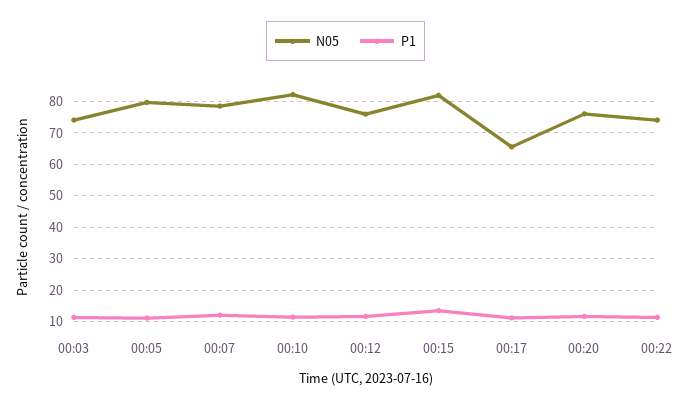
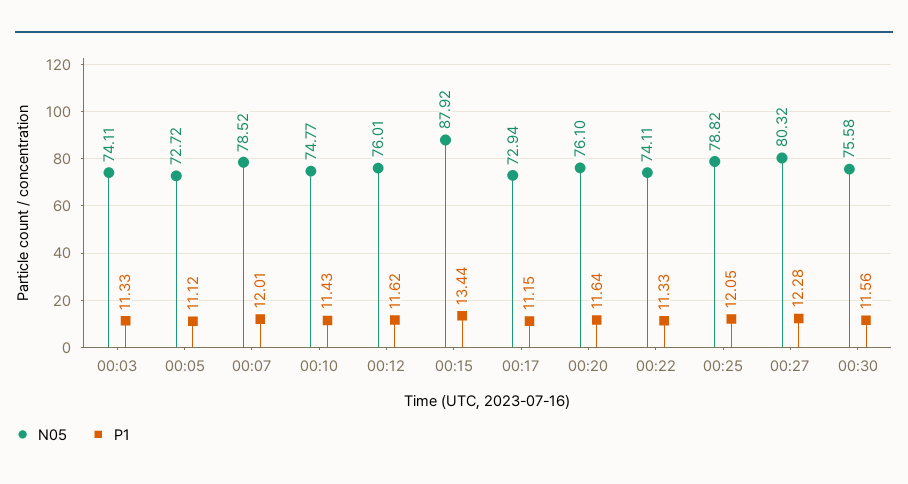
N05, 00:05: 80 -> 72.72
N05, 00:10: 82 -> 74.77
N05, 00:15: 82 -> 87.92
N05, 00:17: 66 -> 72.94
N05, 00:25: none -> 78.82
P1, 00:25: none -> 12.05
N05, 00:27: none -> 80.32
P1, 00:27: none -> 12.28
N05, 00:30: none -> 75.58
P1, 00:30: none -> 11.56

